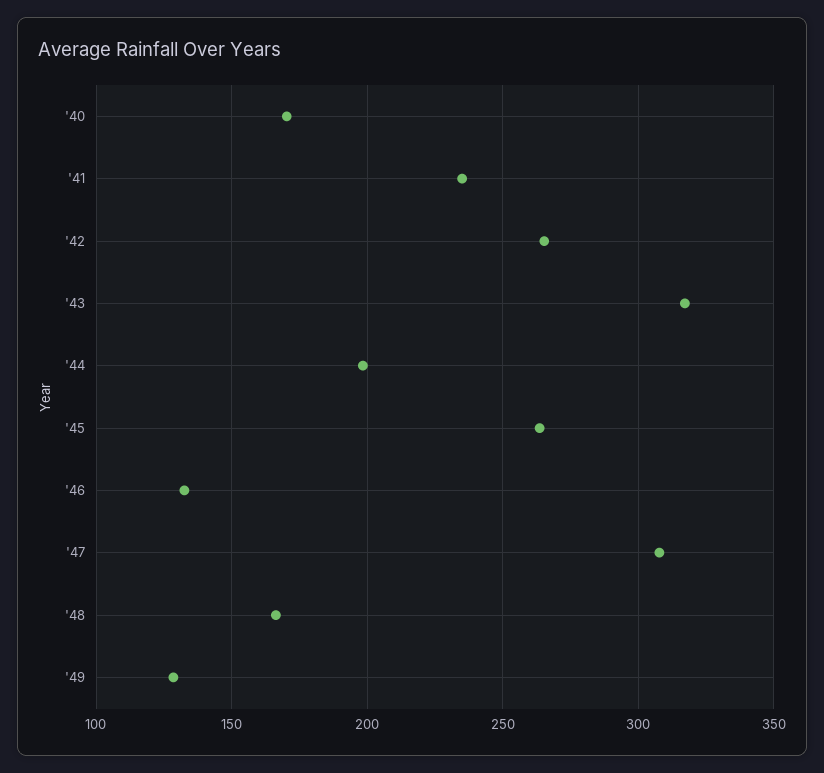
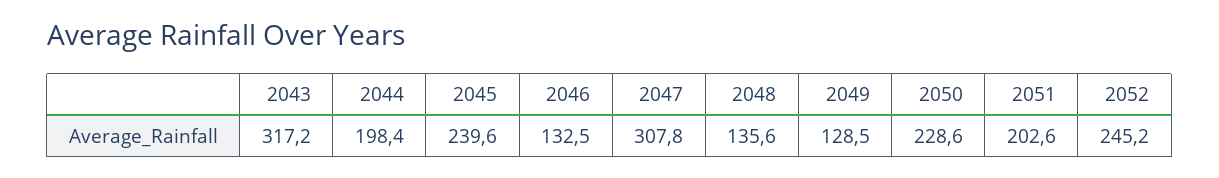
'40: 170 -> none
'41: 235 -> none
'42: 265 -> none
'45: 265 -> 239.6
'48: 165 -> 135.6
2050: none -> 228.6
2051: none -> 202.6
2052: none -> 245.2

